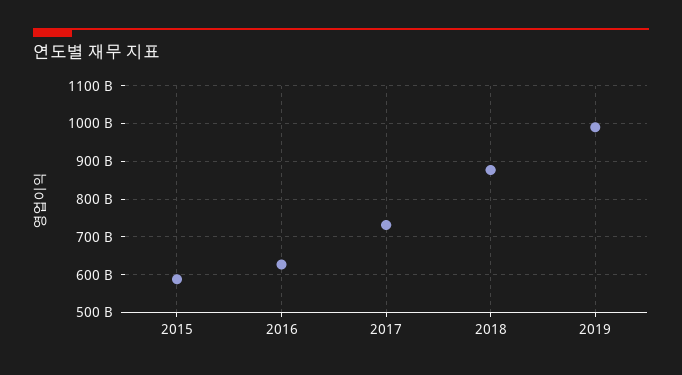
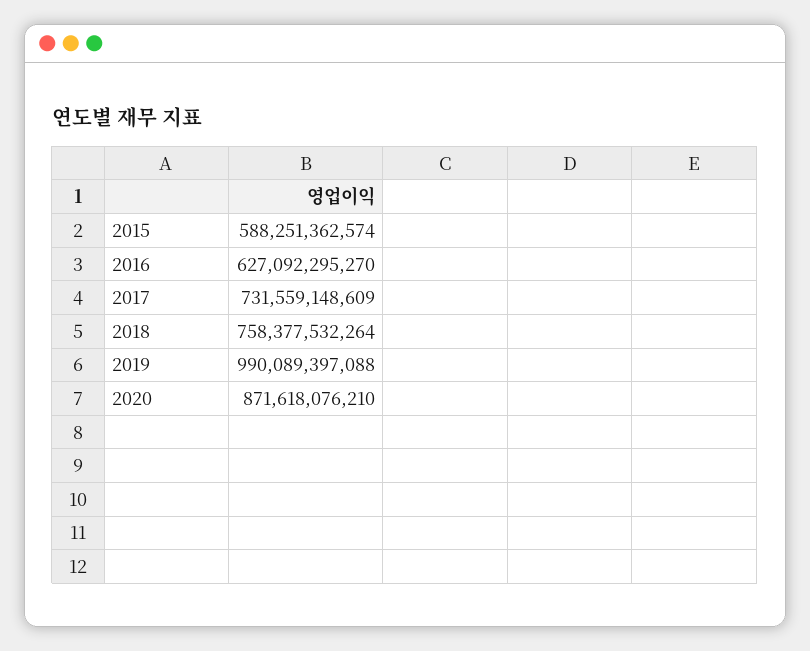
2018: 880000000000 -> 758377532264
2020: none -> 871618076210

